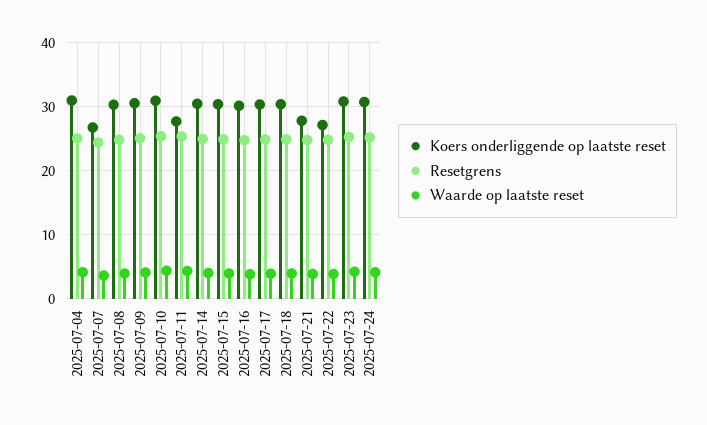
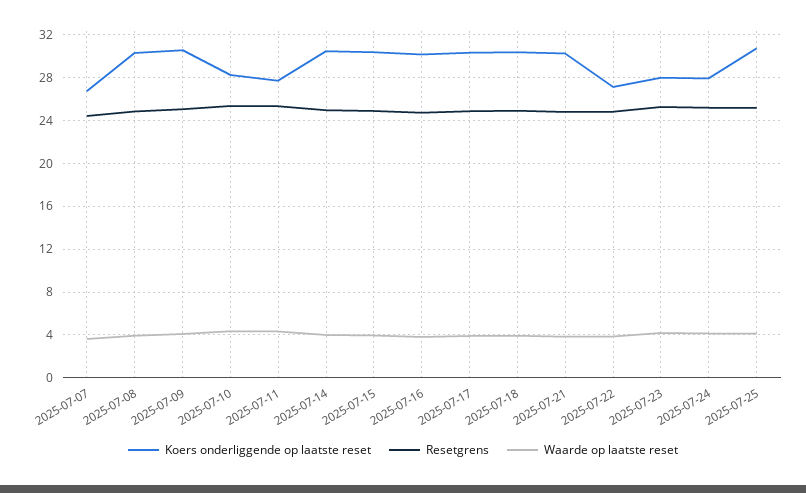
Koers onderliggende op laatste reset, 2025-07-04: 31 -> none
Resetgrens, 2025-07-04: 25 -> none
Waarde op laatste reset, 2025-07-04: 4 -> none
Koers onderliggende op laatste reset, 2025-07-10: 31 -> 28
Koers onderliggende op laatste reset, 2025-07-21: 28 -> 30
Koers onderliggende op laatste reset, 2025-07-23: 31 -> 28
Koers onderliggende op laatste reset, 2025-07-24: 31 -> 28
Koers onderliggende op laatste reset, 2025-07-25: none -> 31
Resetgrens, 2025-07-25: none -> 25
Waarde op laatste reset, 2025-07-25: none -> 4

